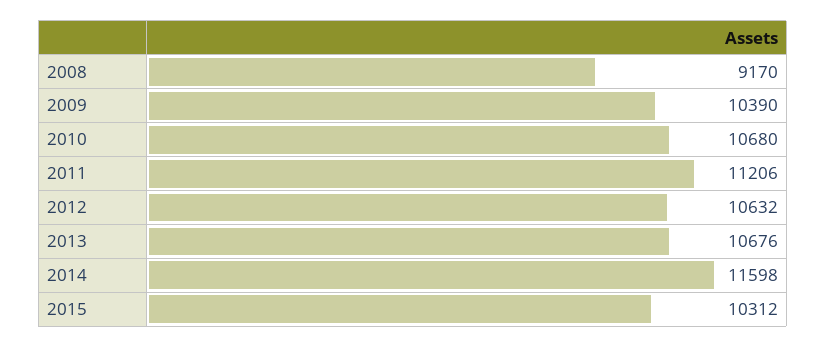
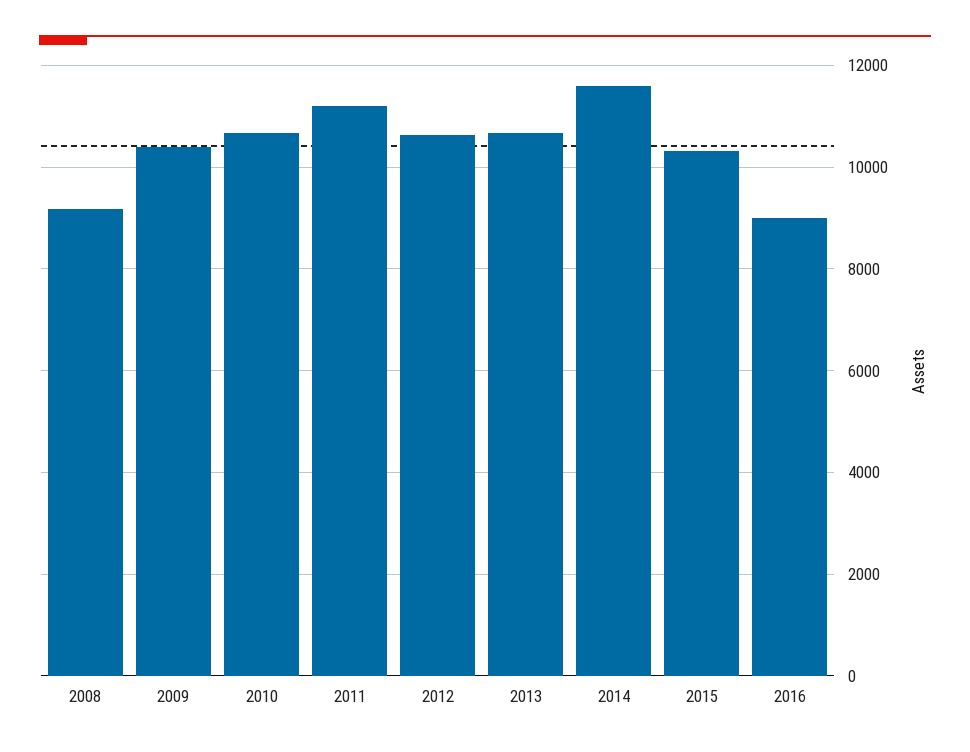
2016: none -> 9000

